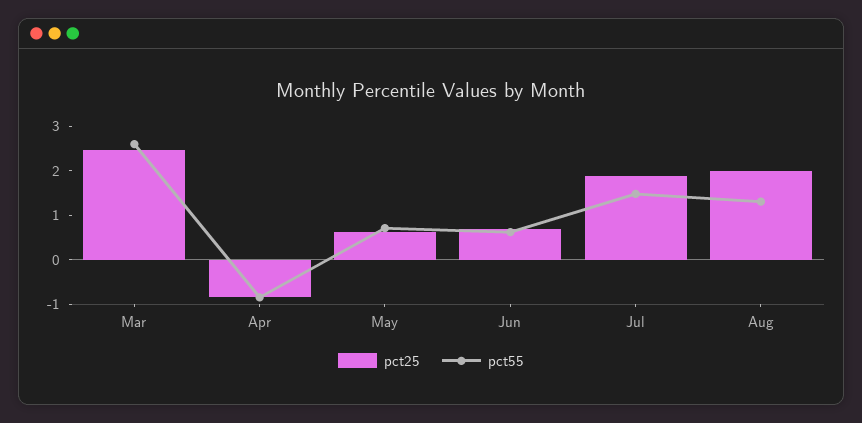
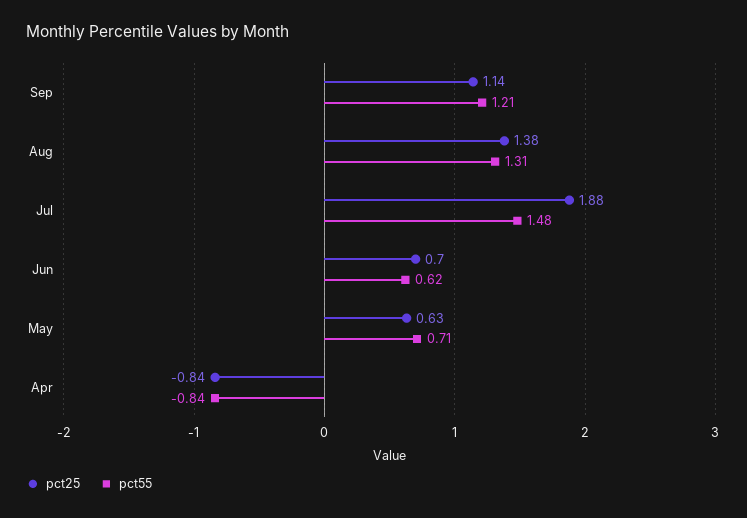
pct25, Mar: 2.4 -> none
pct55, Mar: 2.6 -> none
pct25, Aug: 2 -> 1.38
pct25, Sep: none -> 1.14
pct55, Sep: none -> 1.21

